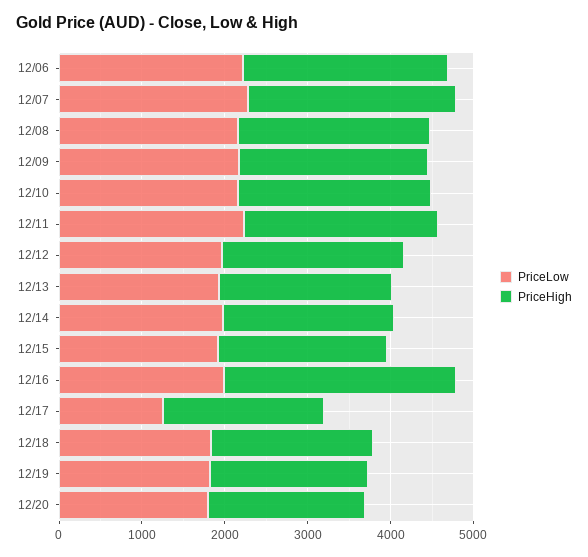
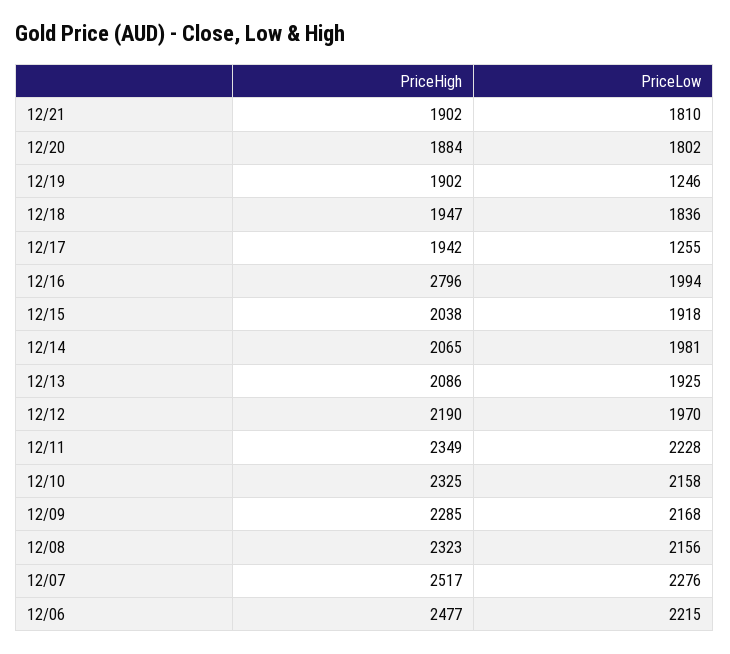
PriceLow, 12/19: 1800 -> 1246
PriceHigh, 12/21: none -> 1902
PriceLow, 12/21: none -> 1810

